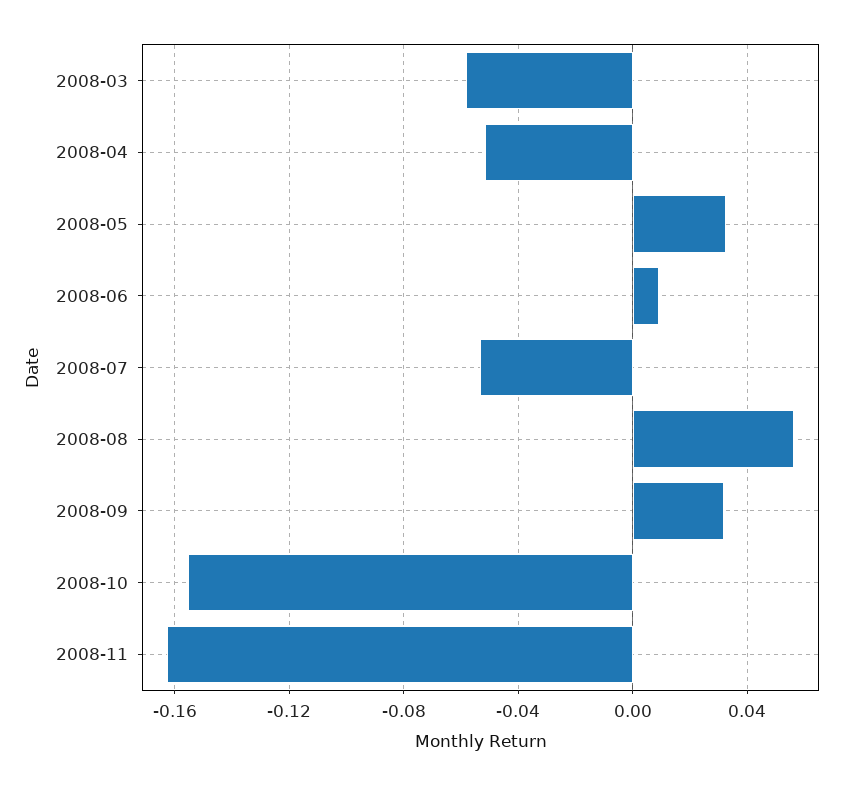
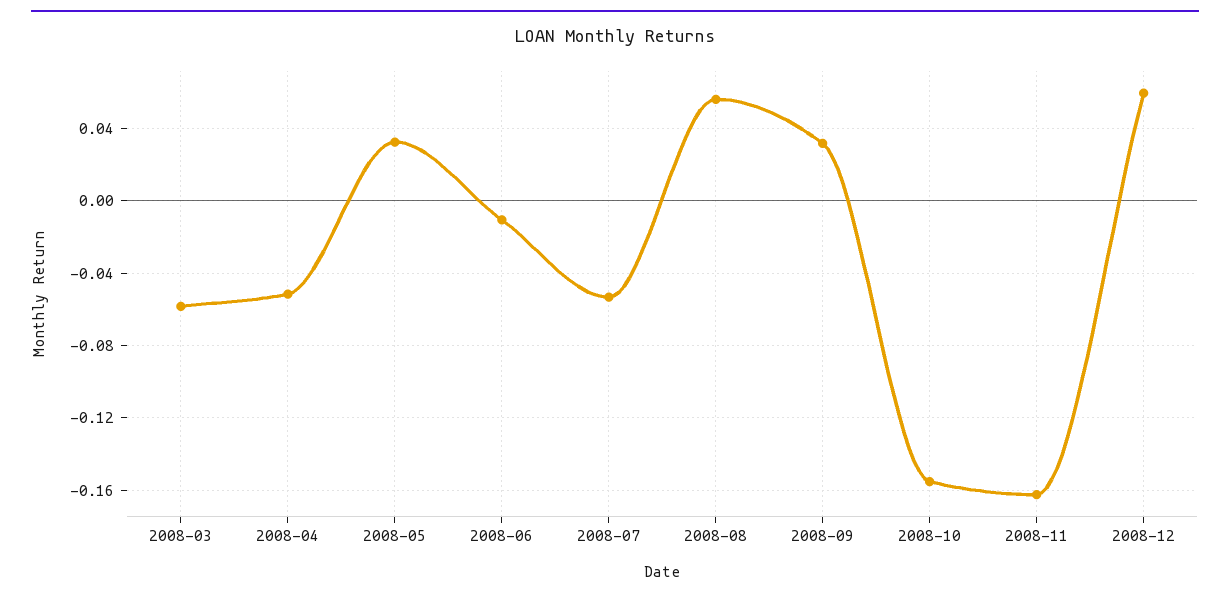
2008-06: 0.01 -> -0.01
2008-12: none -> 0.06

